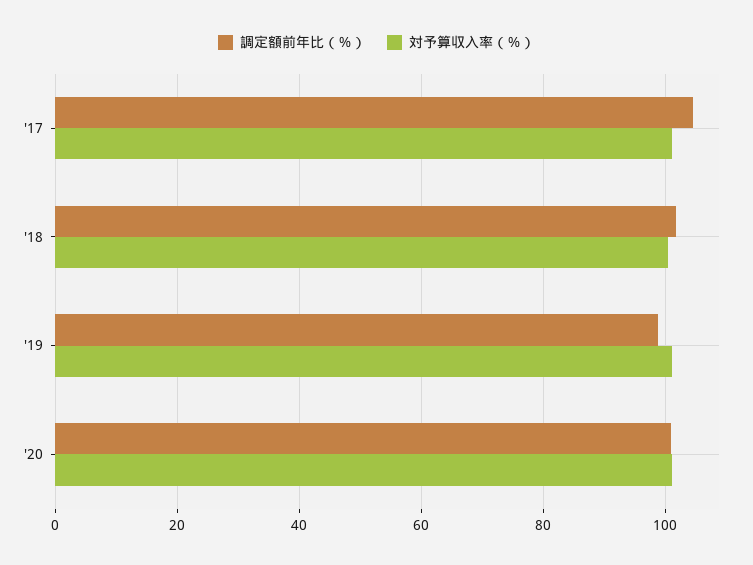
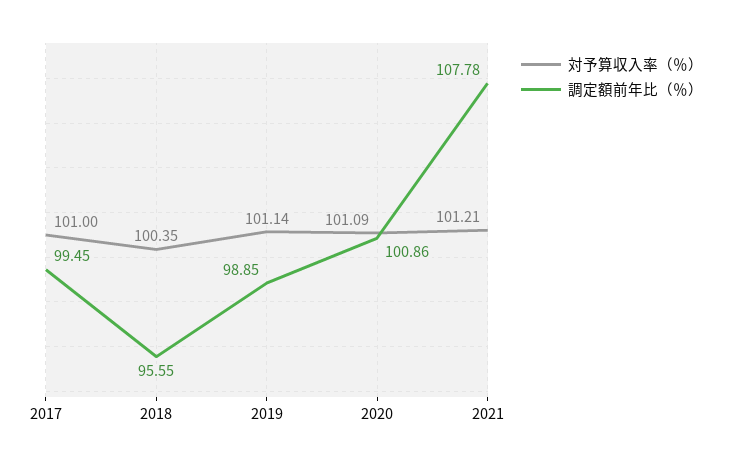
調定額前年比（％）, '17: 104 -> 99.45
調定額前年比（％）, '18: 102 -> 95.55
対予算収入率（％）, 2021: none -> 101.21
調定額前年比（％）, 2021: none -> 107.78

